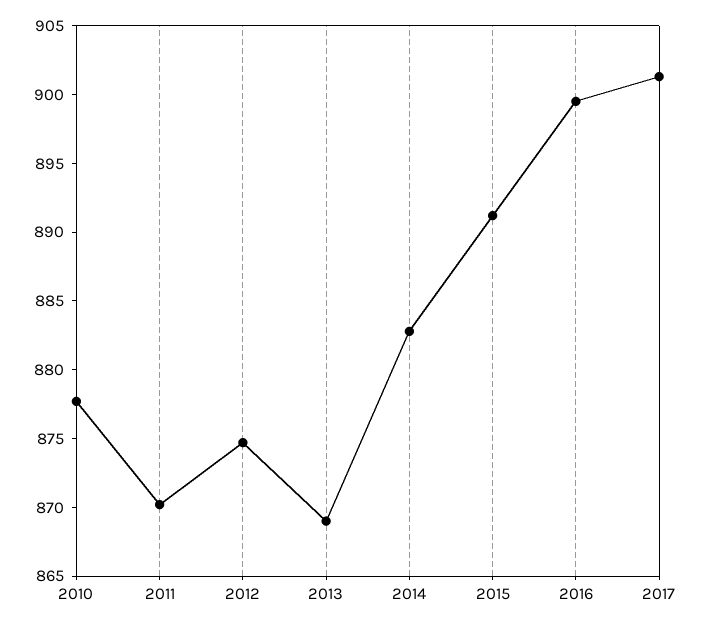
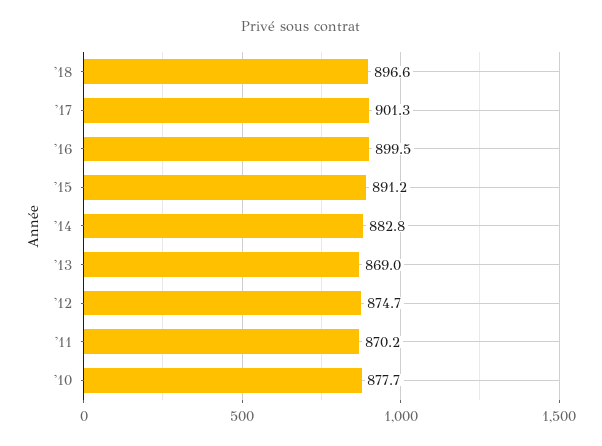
'18: none -> 896.6

